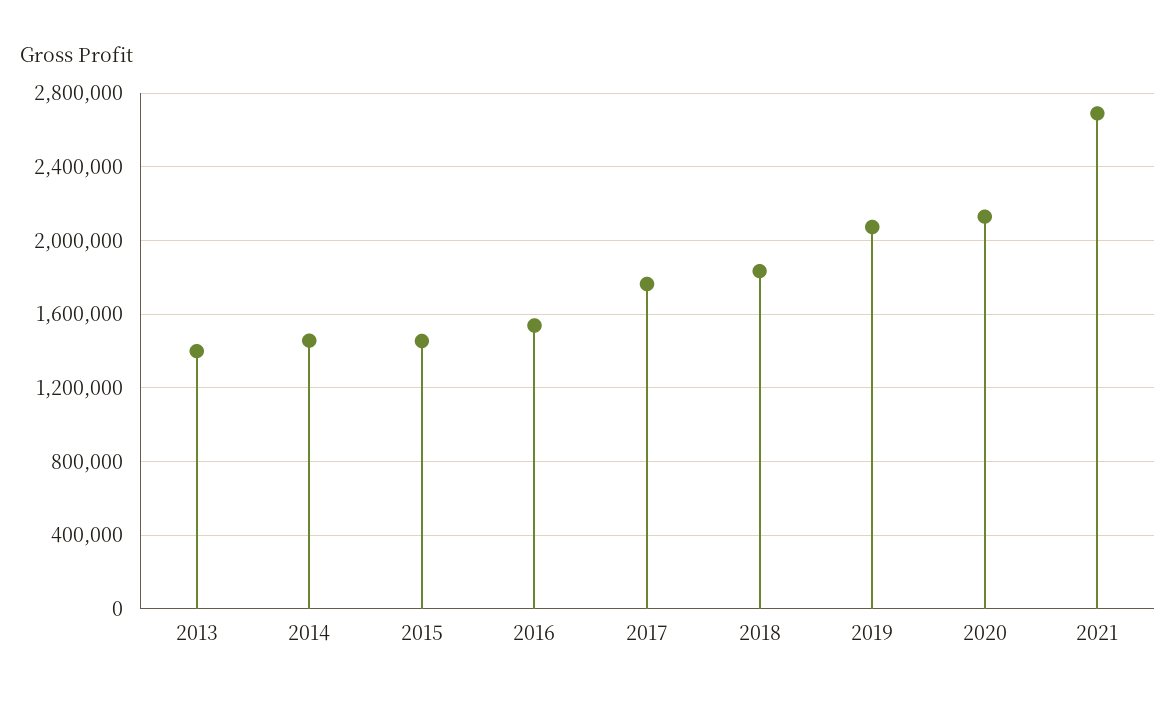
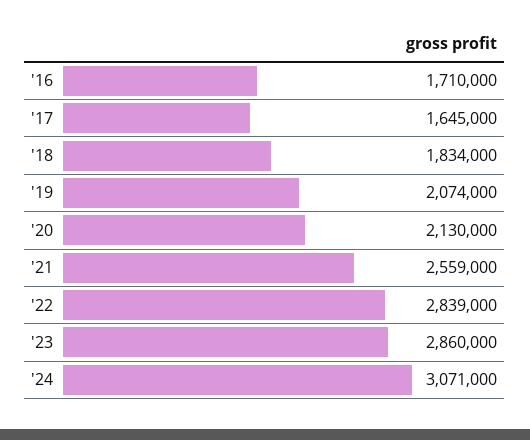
2013: 1400000 -> none
2014: 1450000 -> none
2015: 1450000 -> none
2016: 1550000 -> 1710000
2017: 1750000 -> 1645000
2021: 2700000 -> 2559000
'22: none -> 2839000
'23: none -> 2860000
'24: none -> 3071000

